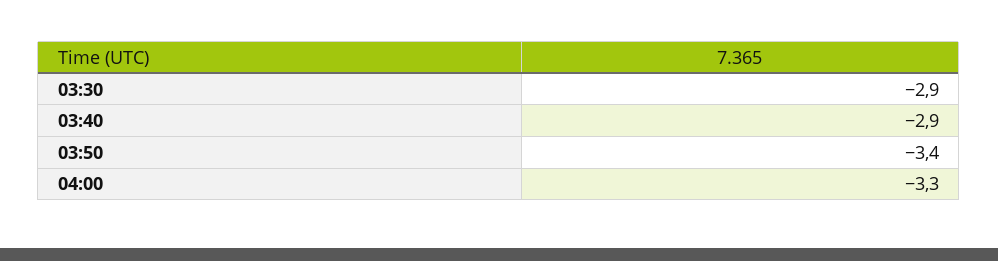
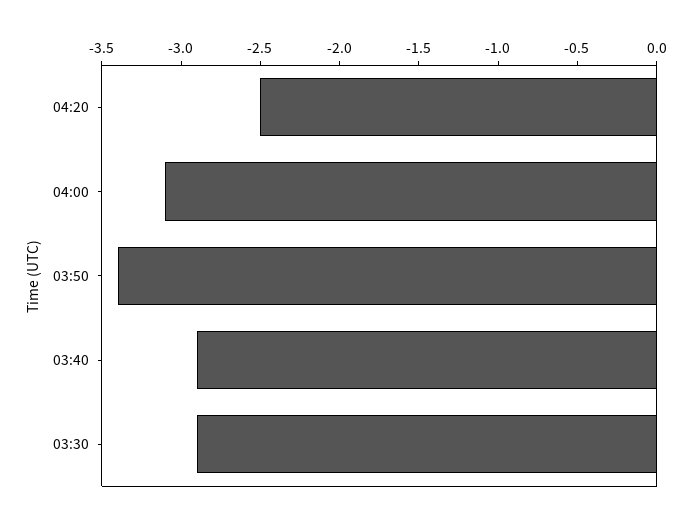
04:00: -3.3 -> -3.1
04:20: none -> -2.5

